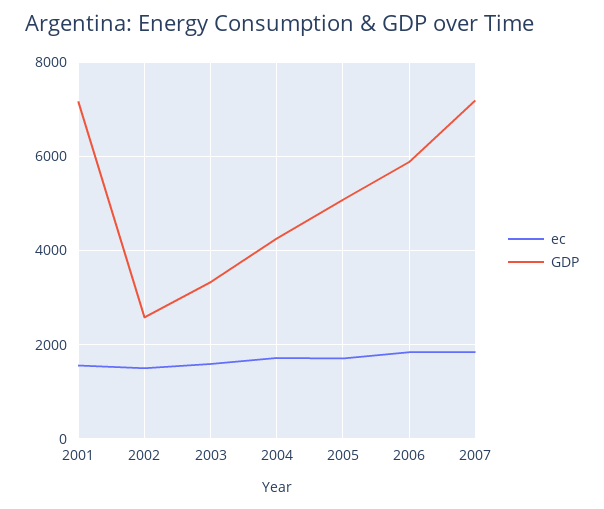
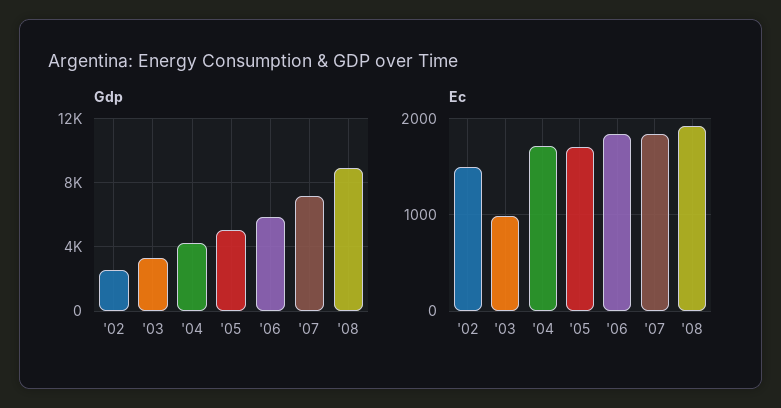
ec, 2001: 1600 -> none
GDP, 2001: 7200 -> none
ec, 2003: 1600 -> 1000
GDP, '08: none -> 9000
ec, '08: none -> 1900

